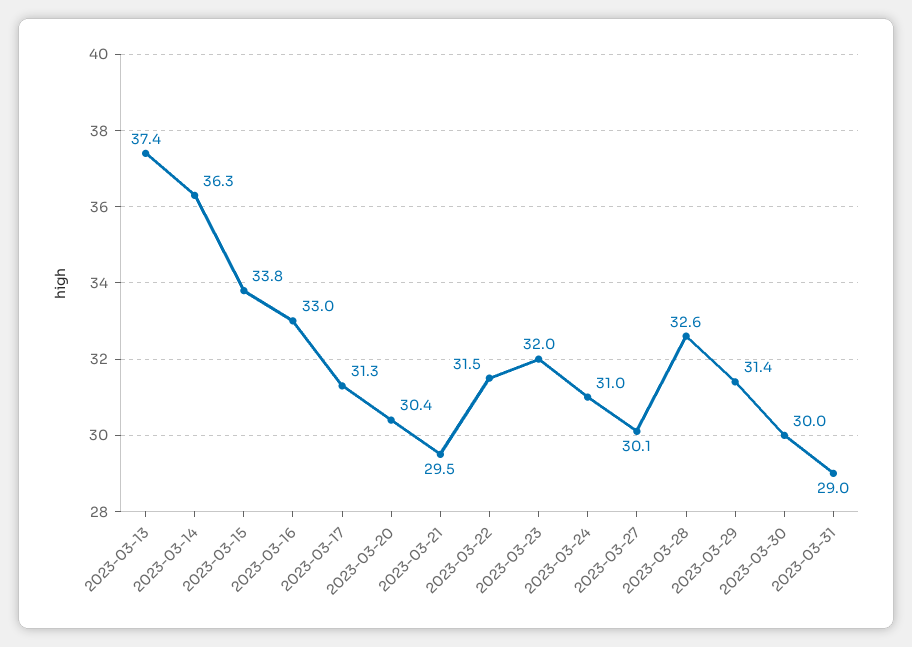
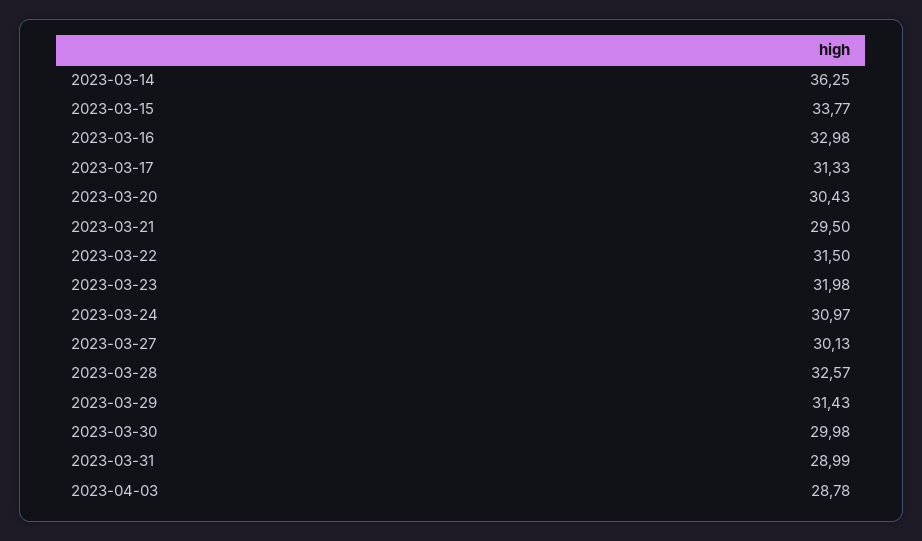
2023-03-13: 37.4 -> none
2023-04-03: none -> 28.78

